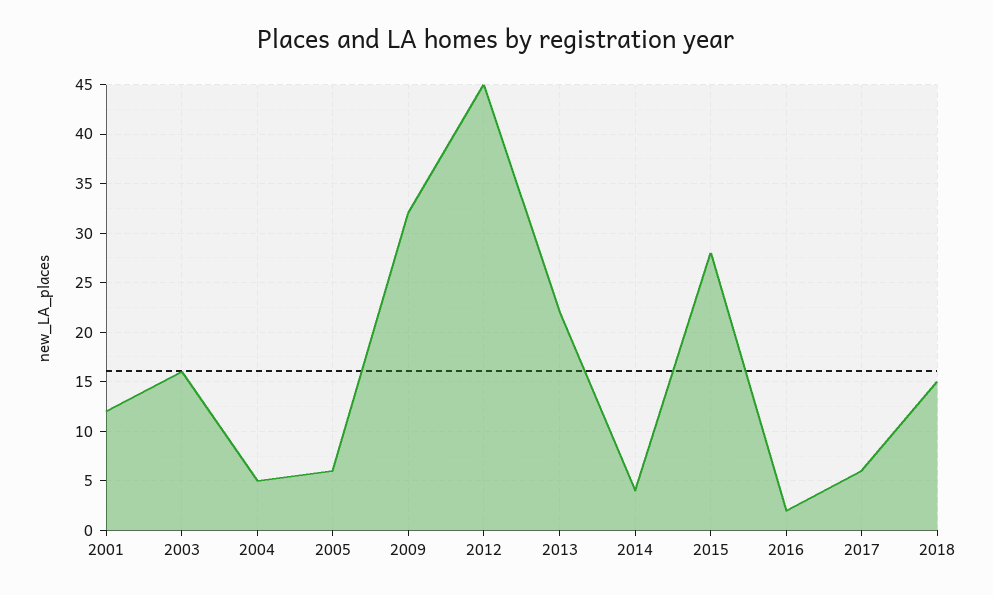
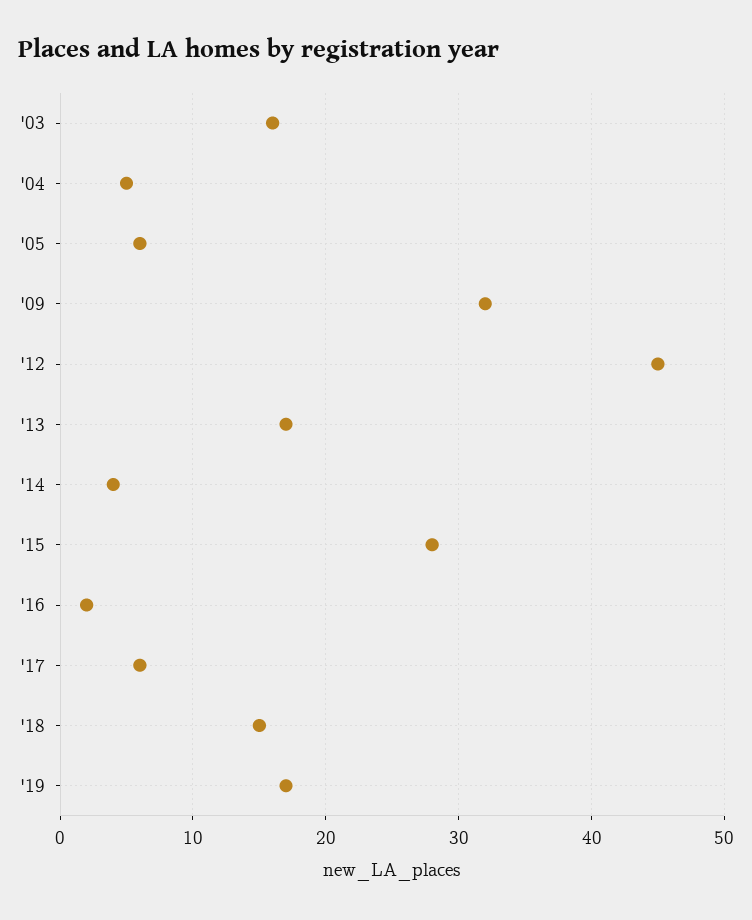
2001: 12 -> none
2013: 22 -> 17
'19: none -> 17

